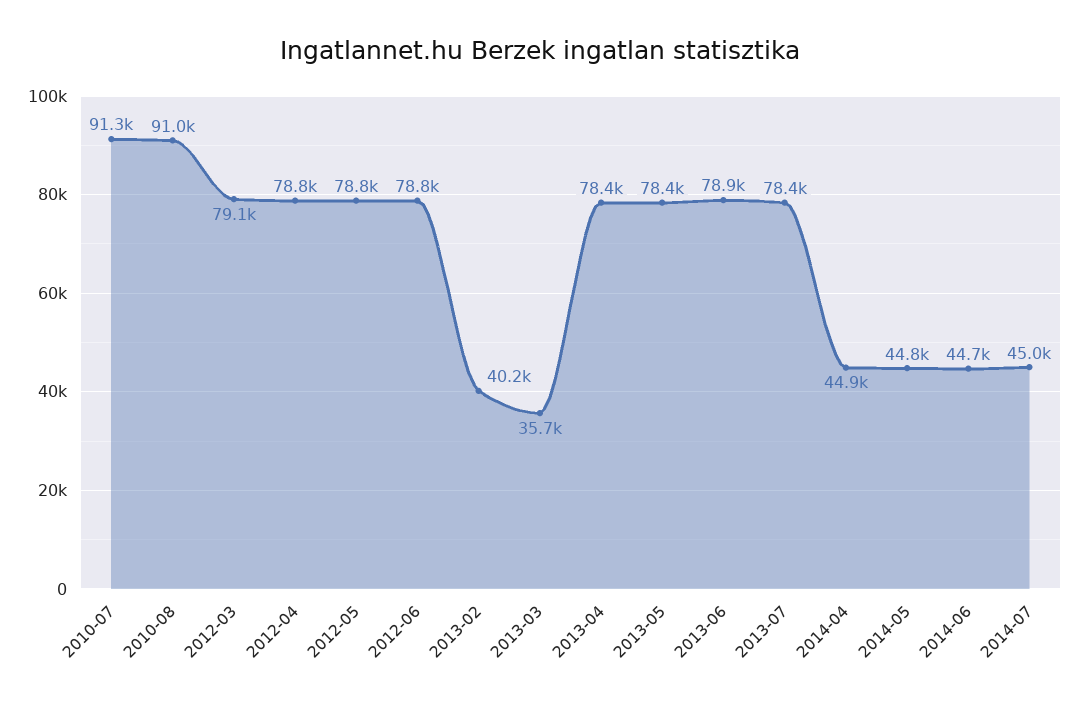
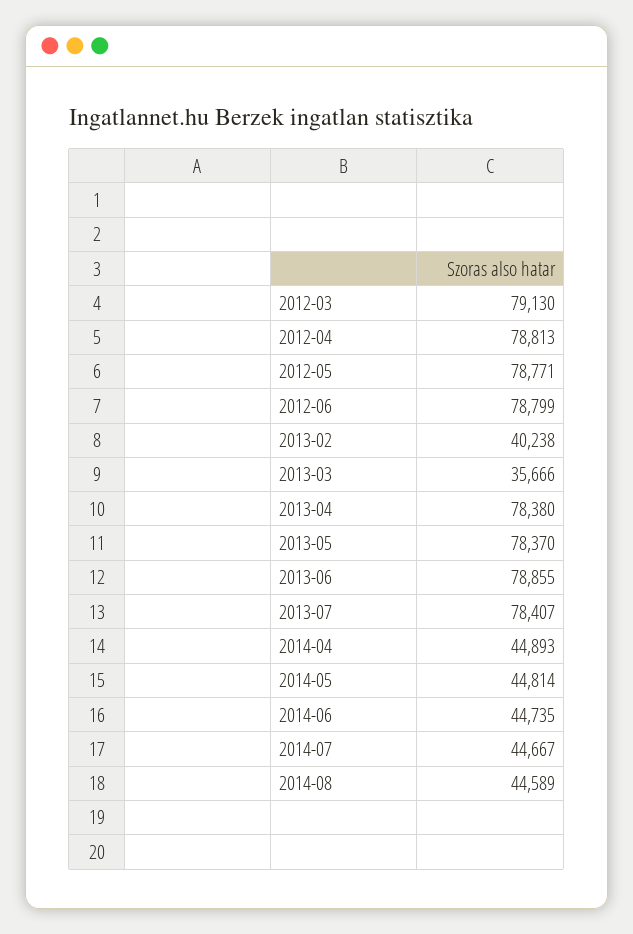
2010-07: 91300 -> none
2010-08: 91000 -> none
2014-07: 45000 -> 44667
2014-08: none -> 44589

